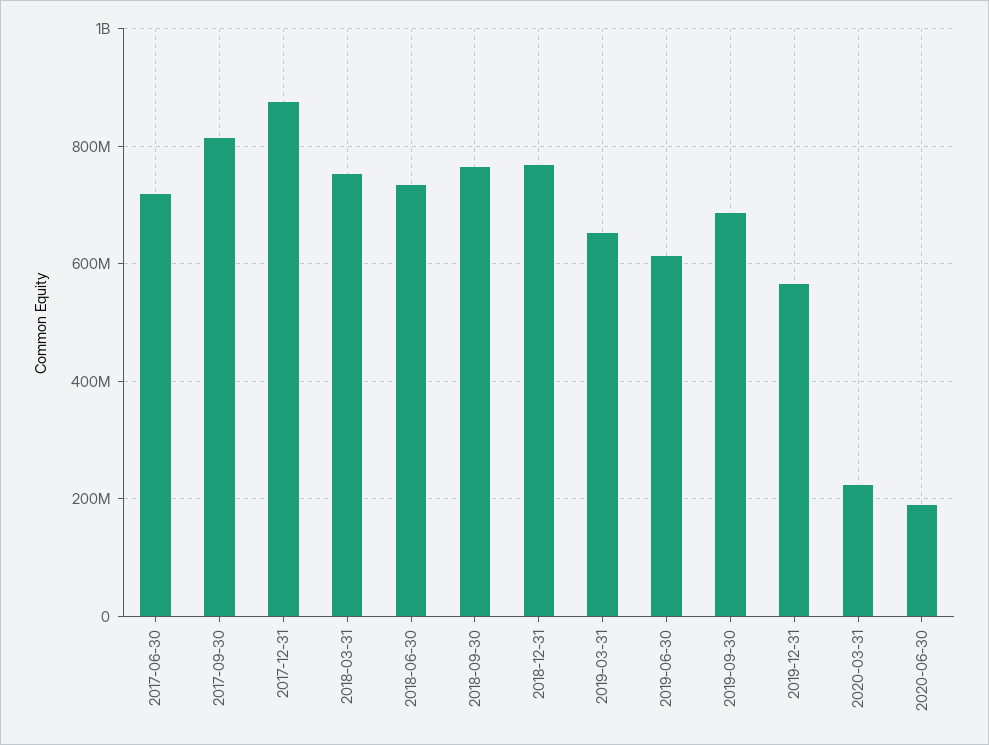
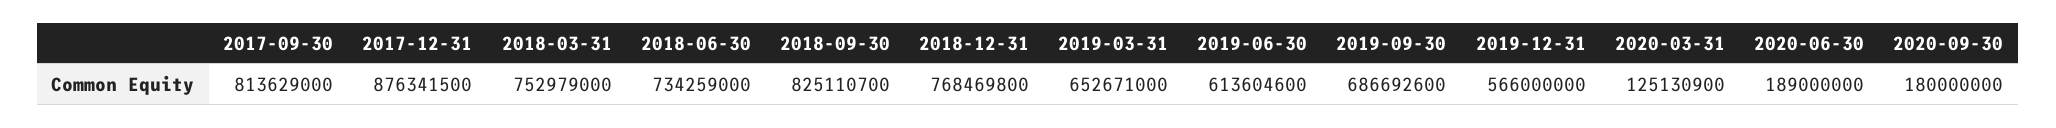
2017-06-30: 720000000 -> none
2018-09-30: 760000000 -> 825110700
2020-03-31: 220000000 -> 125130900
2020-09-30: none -> 180000000

